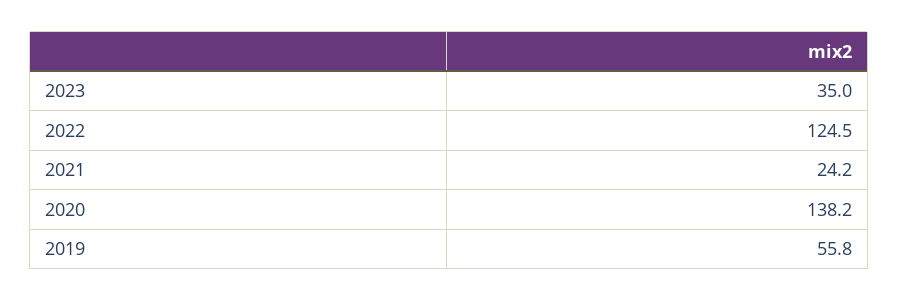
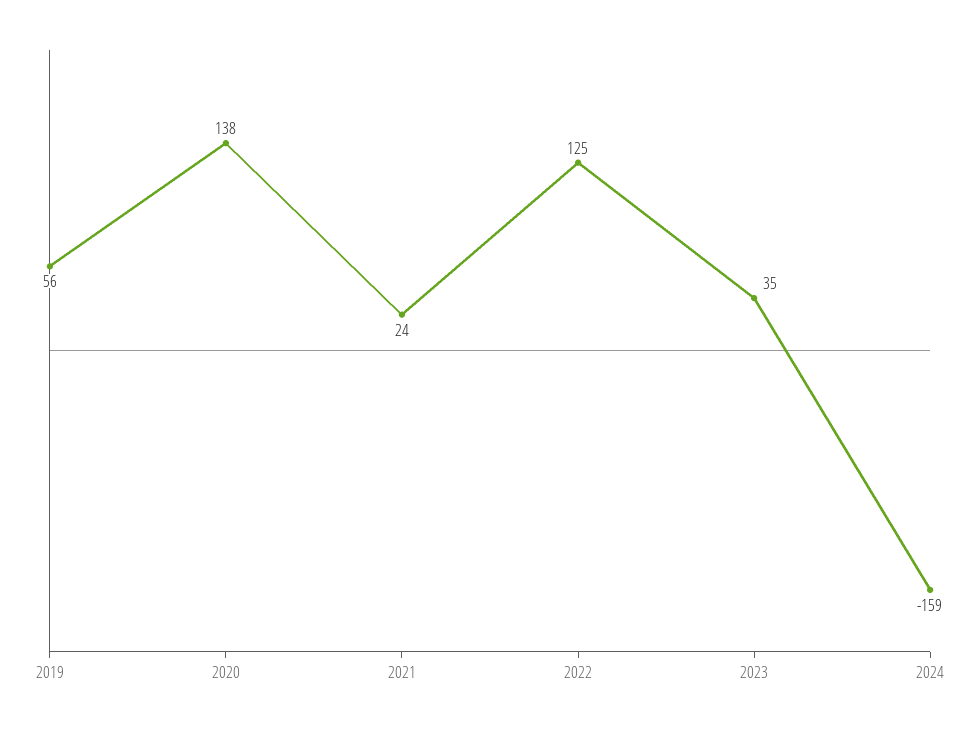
2024: none -> -159

